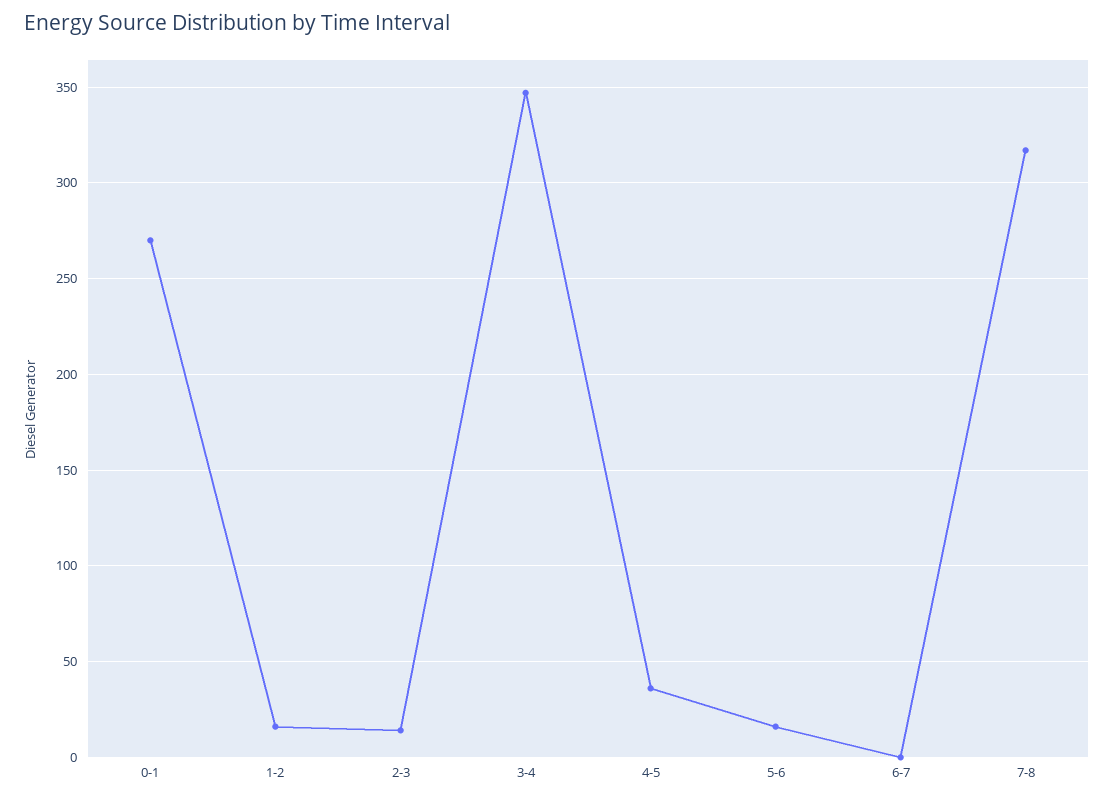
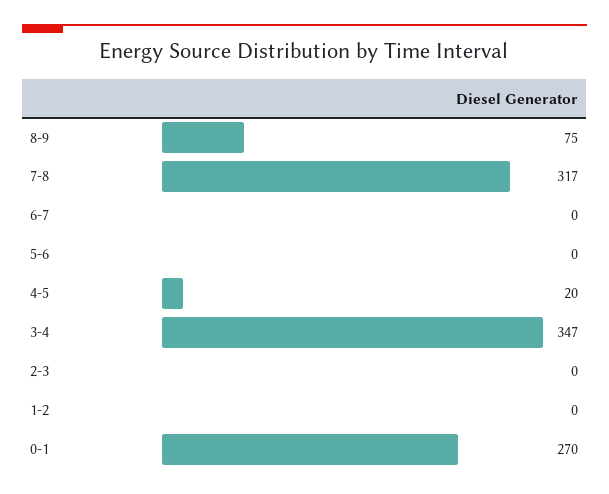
1-2: 15 -> 0
2-3: 15 -> 0
4-5: 35 -> 20
5-6: 15 -> 0
8-9: none -> 75

